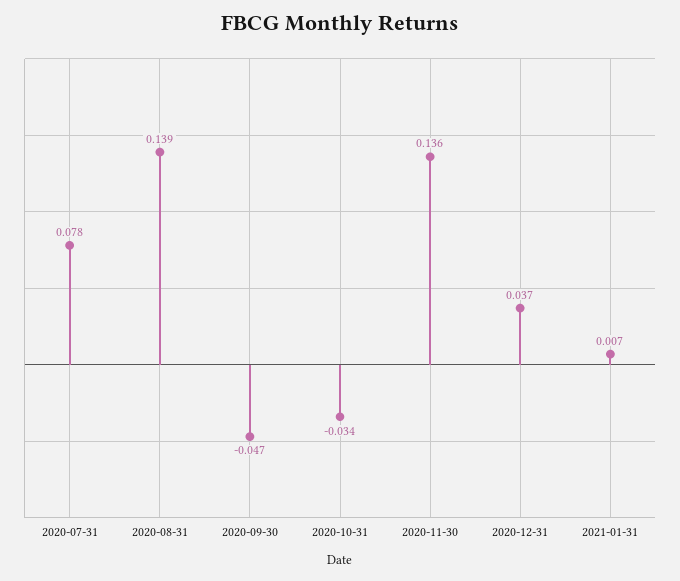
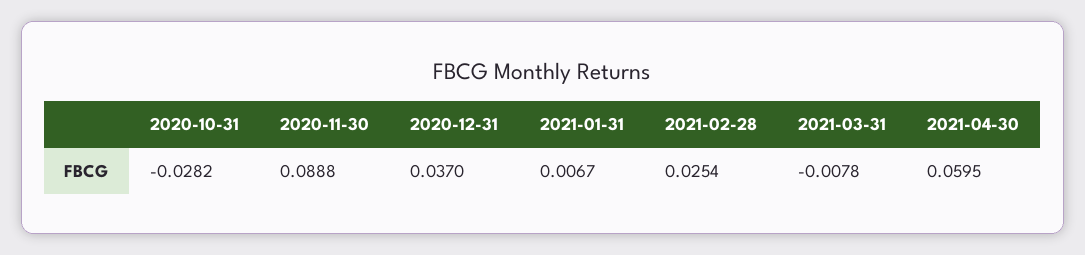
2020-07-31: 0.078 -> none
2020-08-31: 0.139 -> none
2020-09-30: -0.047 -> none
2020-10-31: -0.034 -> -0.0282
2020-11-30: 0.136 -> 0.0888
2021-02-28: none -> 0.0254
2021-03-31: none -> -0.0078
2021-04-30: none -> 0.0595

